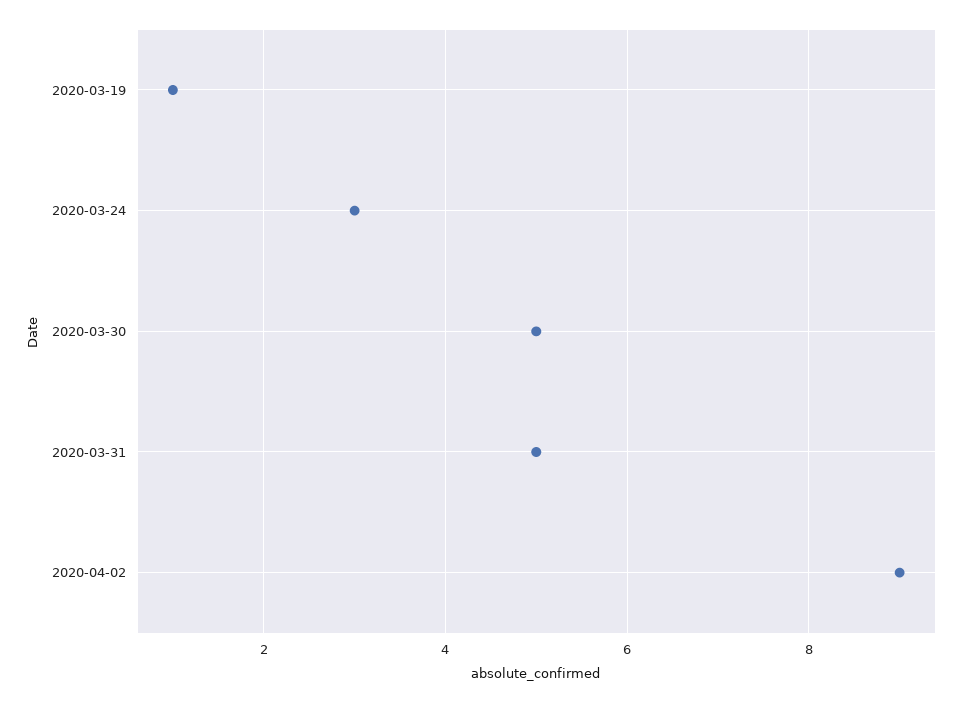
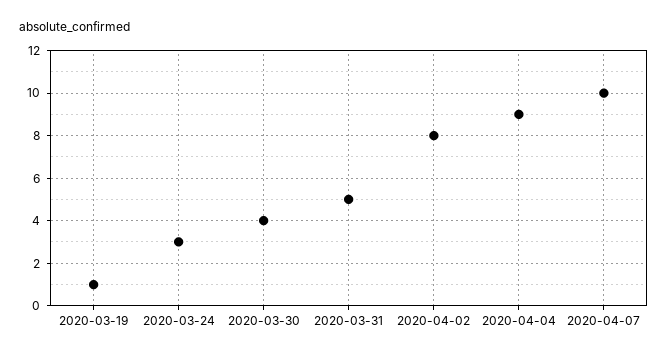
2020-03-30: 5 -> 4
2020-04-02: 9 -> 8
2020-04-04: none -> 9
2020-04-07: none -> 10

